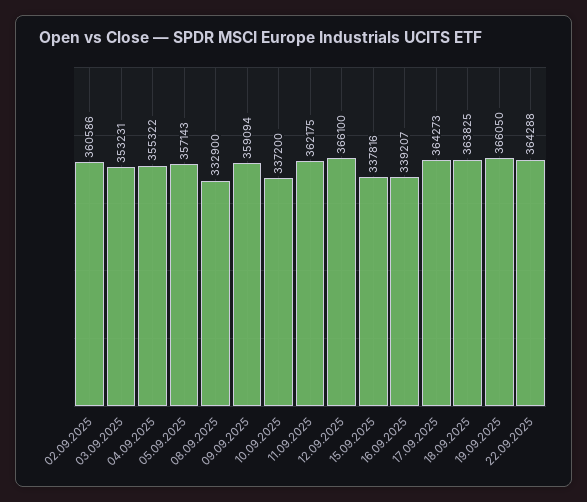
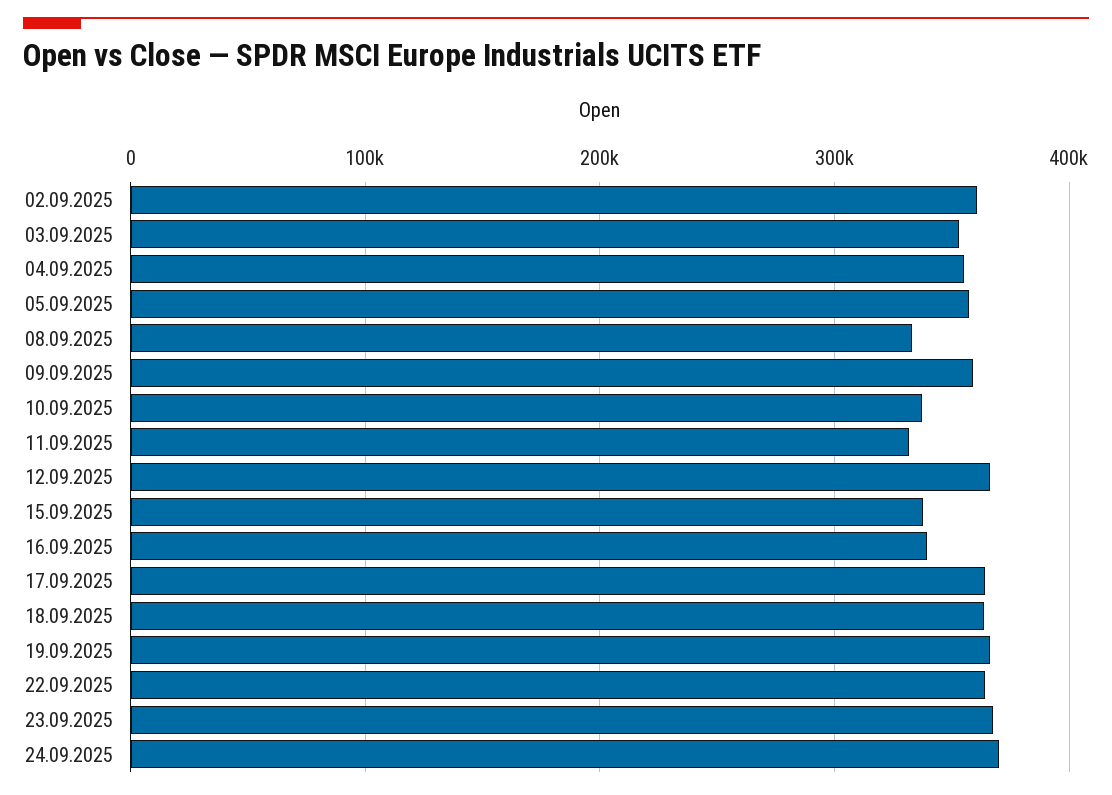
11.09.2025: 362175 -> 330000
23.09.2025: none -> 370000
24.09.2025: none -> 370000

